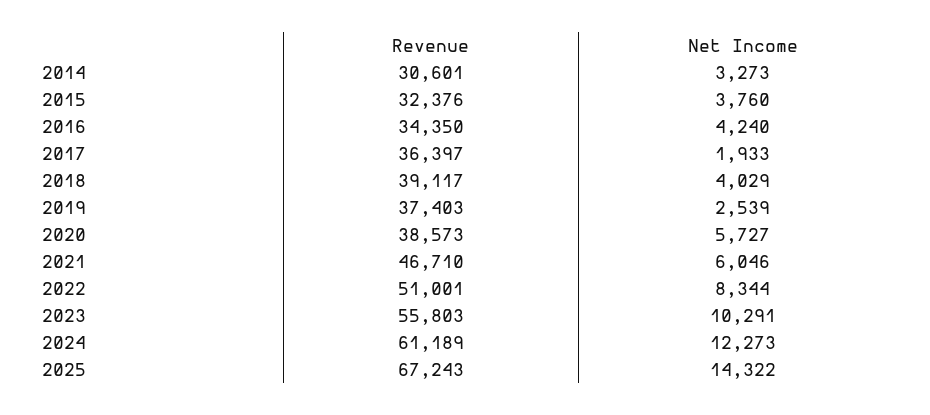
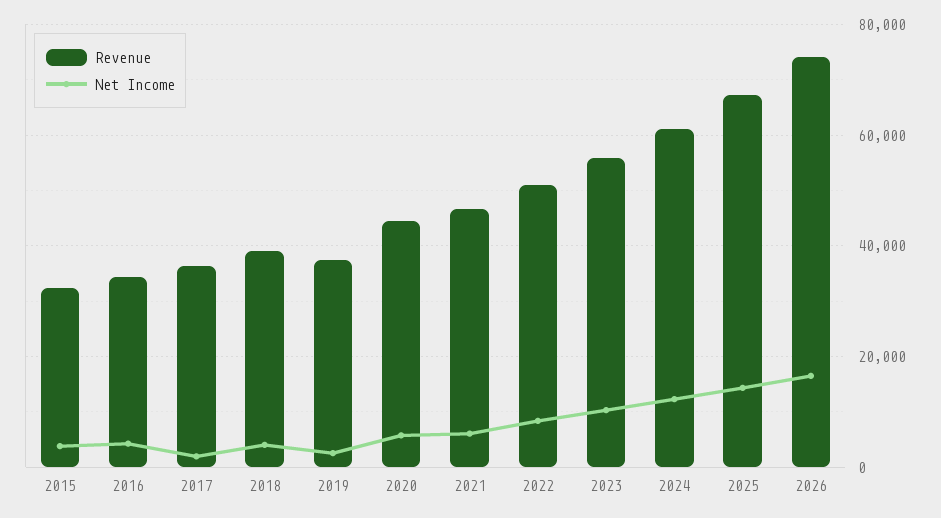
Revenue, 2014: 30601 -> none
Net Income, 2014: 3273 -> none
Revenue, 2020: 38573 -> 44000
Revenue, 2026: none -> 74000
Net Income, 2026: none -> 16000

